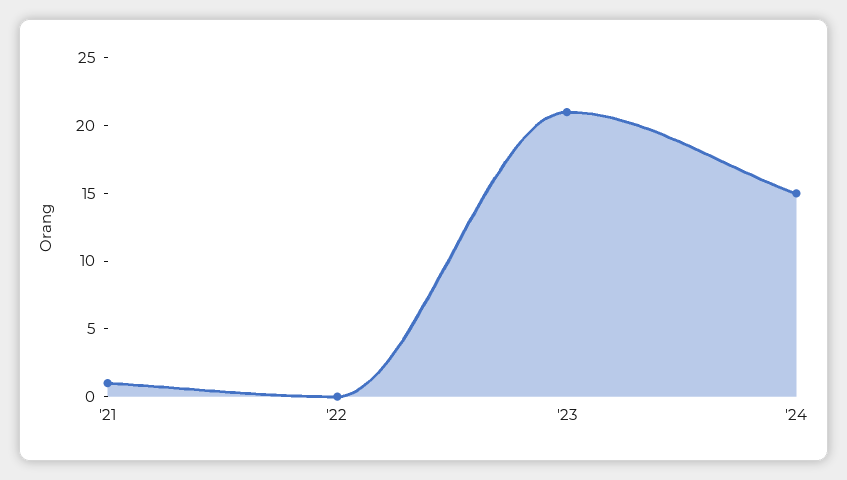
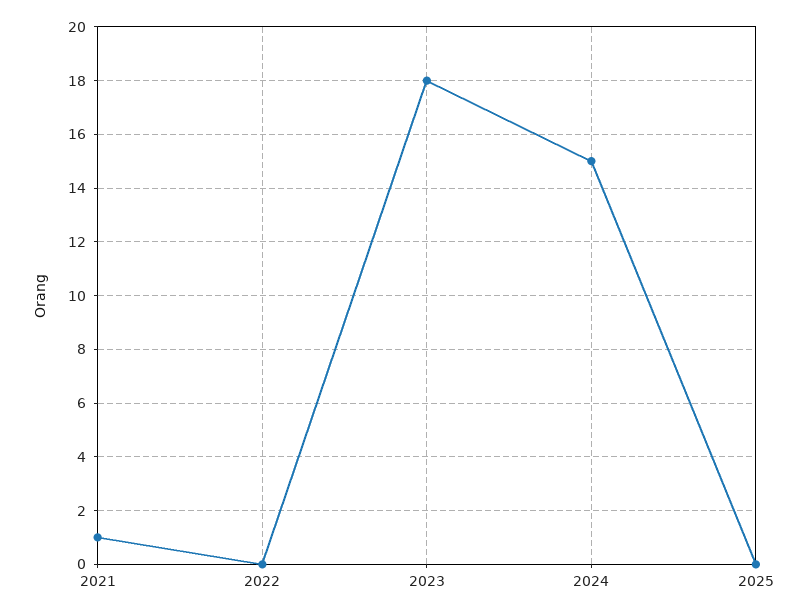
'23: 21 -> 18
2025: none -> 0

